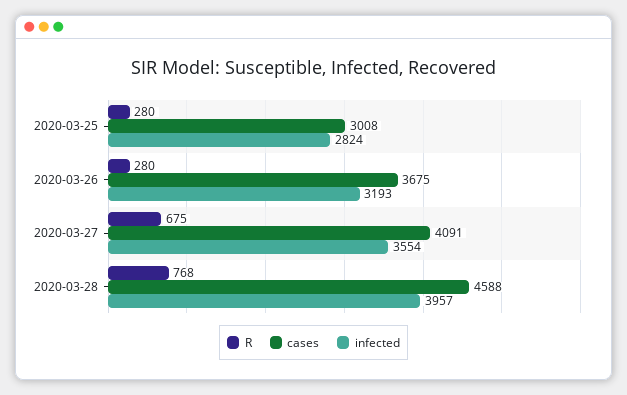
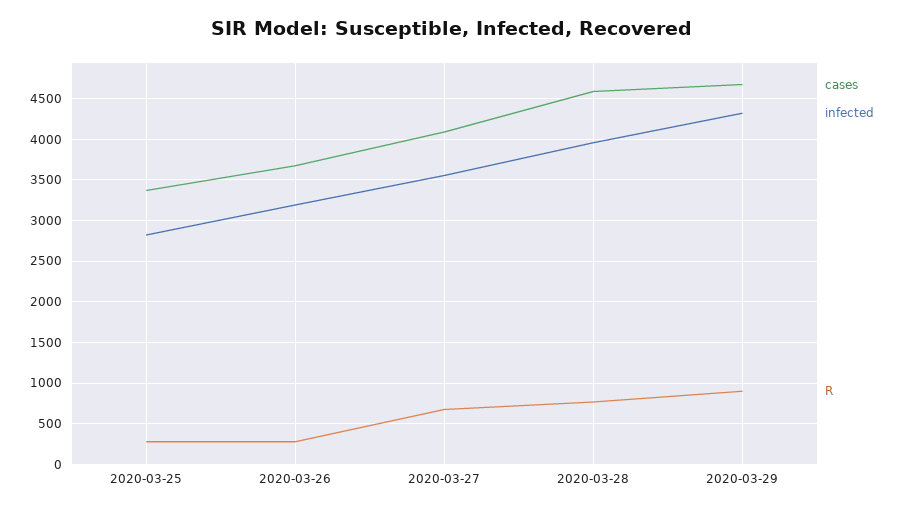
cases, 2020-03-25: 3008 -> 3400
cases, 2020-03-29: none -> 4700
infected, 2020-03-29: none -> 4300
R, 2020-03-29: none -> 900

